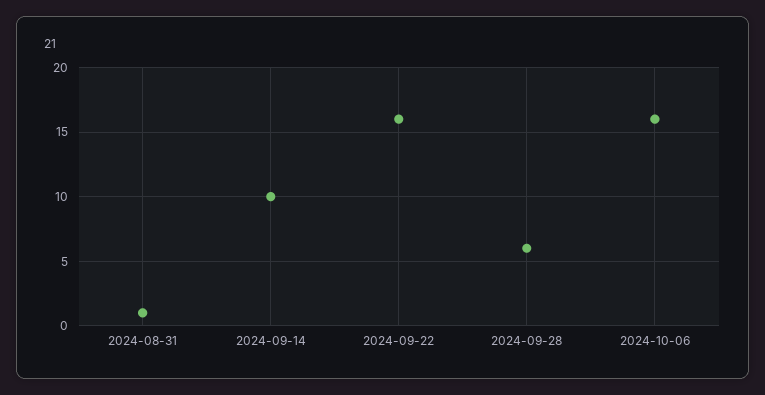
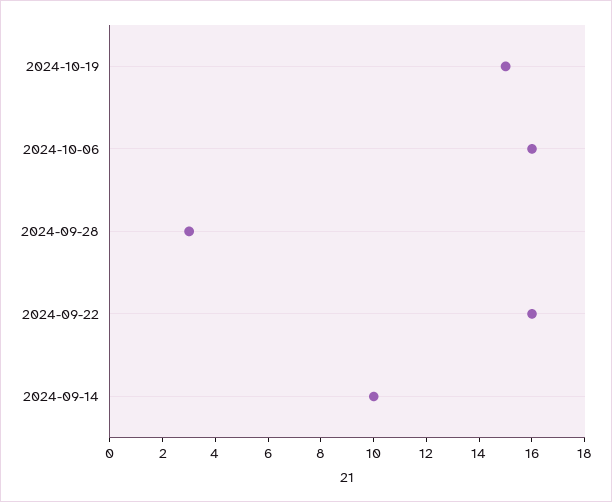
2024-08-31: 1 -> none
2024-09-28: 6 -> 3
2024-10-19: none -> 15

